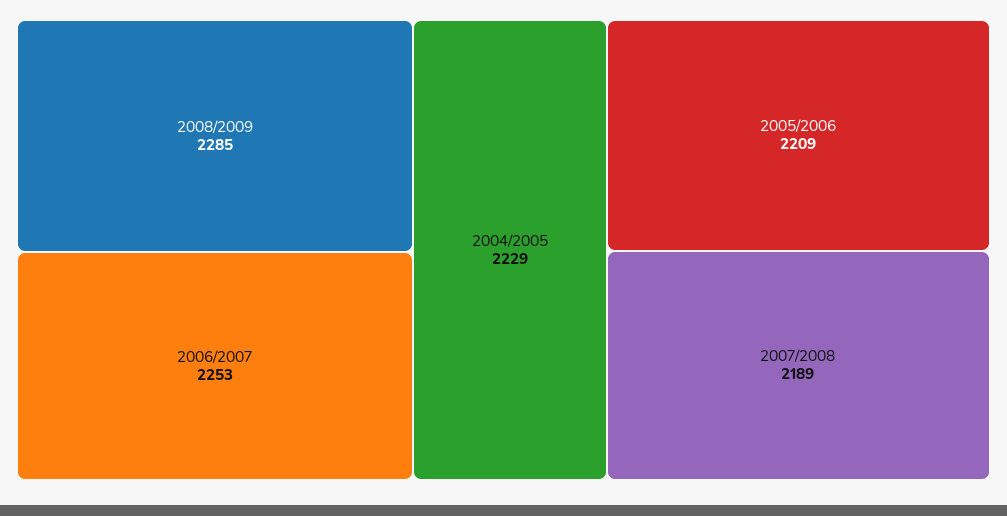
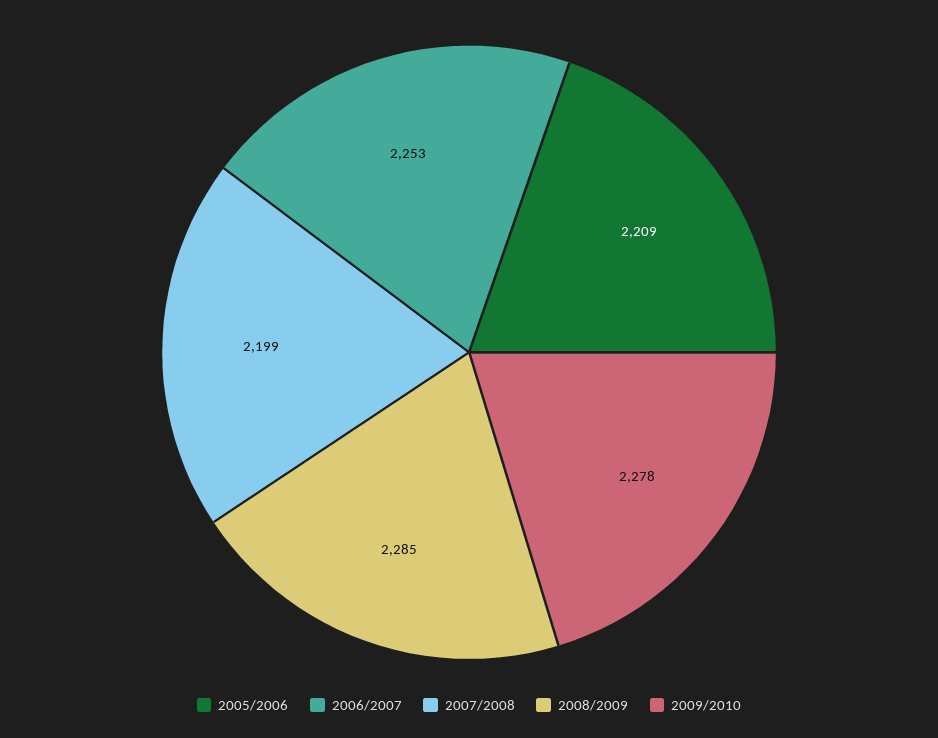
2004/2005: 2229 -> none
2007/2008: 2189 -> 2199
2009/2010: none -> 2278

